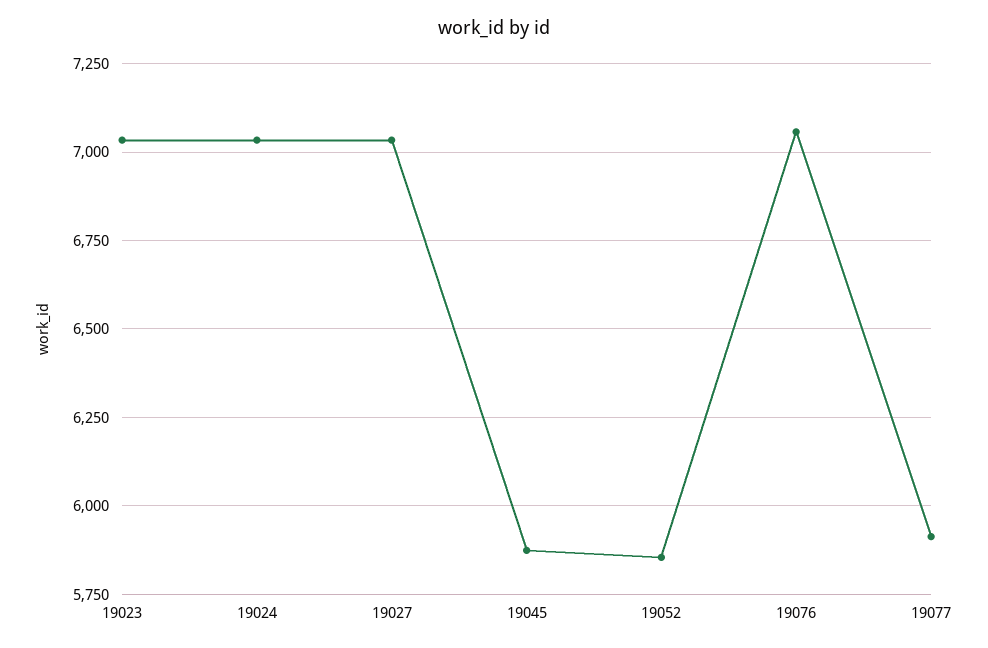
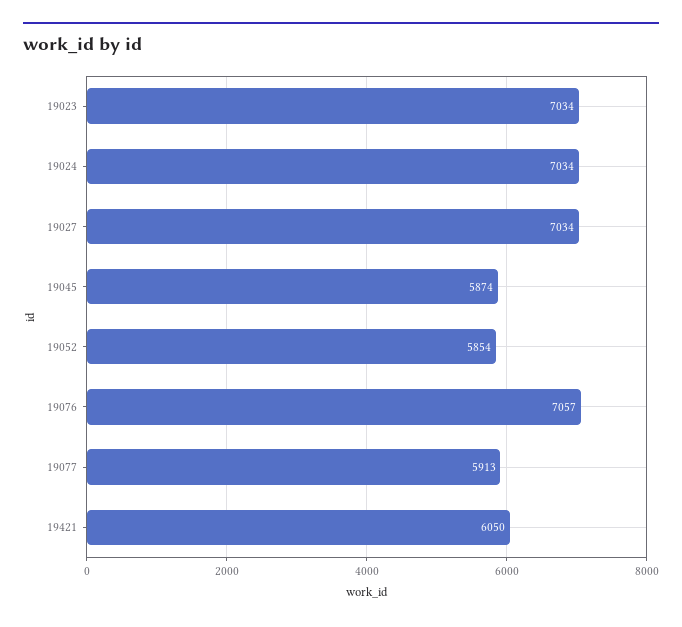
19421: none -> 6050

